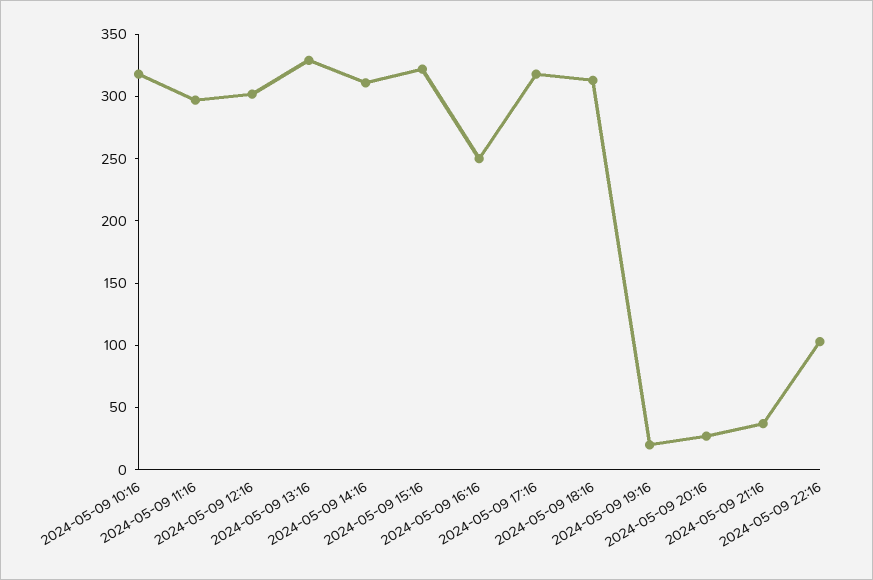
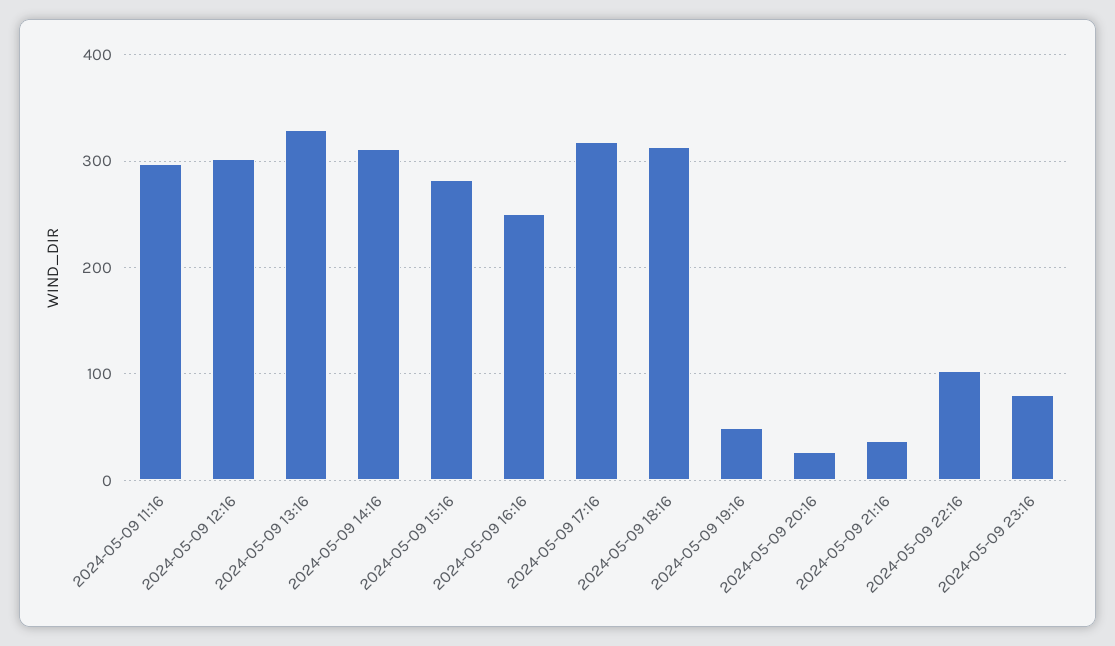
2024-05-09 10:16: 320 -> none
2024-05-09 15:16: 320 -> 280
2024-05-09 19:16: 20 -> 50
2024-05-09 23:16: none -> 80

